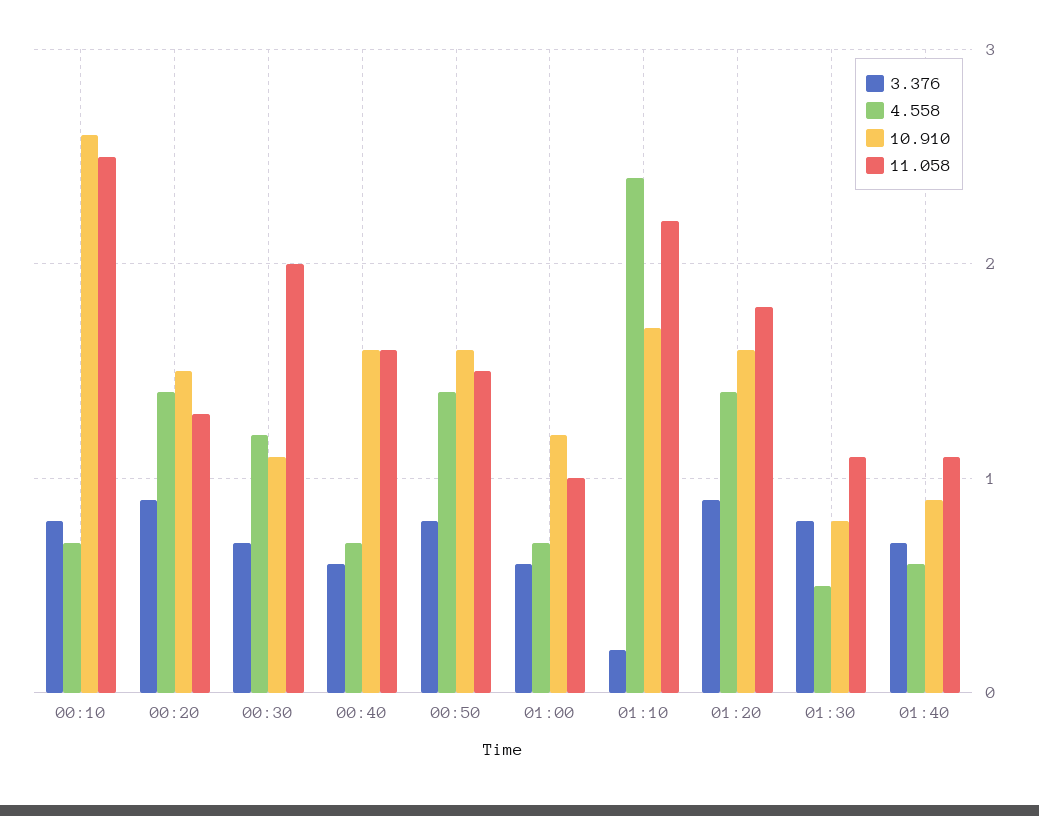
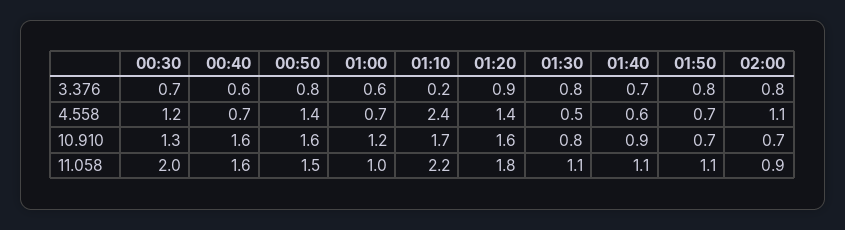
3.376, 00:10: 0.8 -> none
4.558, 00:10: 0.7 -> none
10.910, 00:10: 2.6 -> none
11.058, 00:10: 2.5 -> none
3.376, 00:20: 0.9 -> none
4.558, 00:20: 1.4 -> none
10.910, 00:20: 1.5 -> none
11.058, 00:20: 1.3 -> none
10.910, 00:30: 1.1 -> 1.3
3.376, 01:50: none -> 0.8
3.376, 02:00: none -> 0.8
4.558, 01:50: none -> 0.7
4.558, 02:00: none -> 1.1
10.910, 01:50: none -> 0.7
10.910, 02:00: none -> 0.7
11.058, 01:50: none -> 1.1
11.058, 02:00: none -> 0.9

